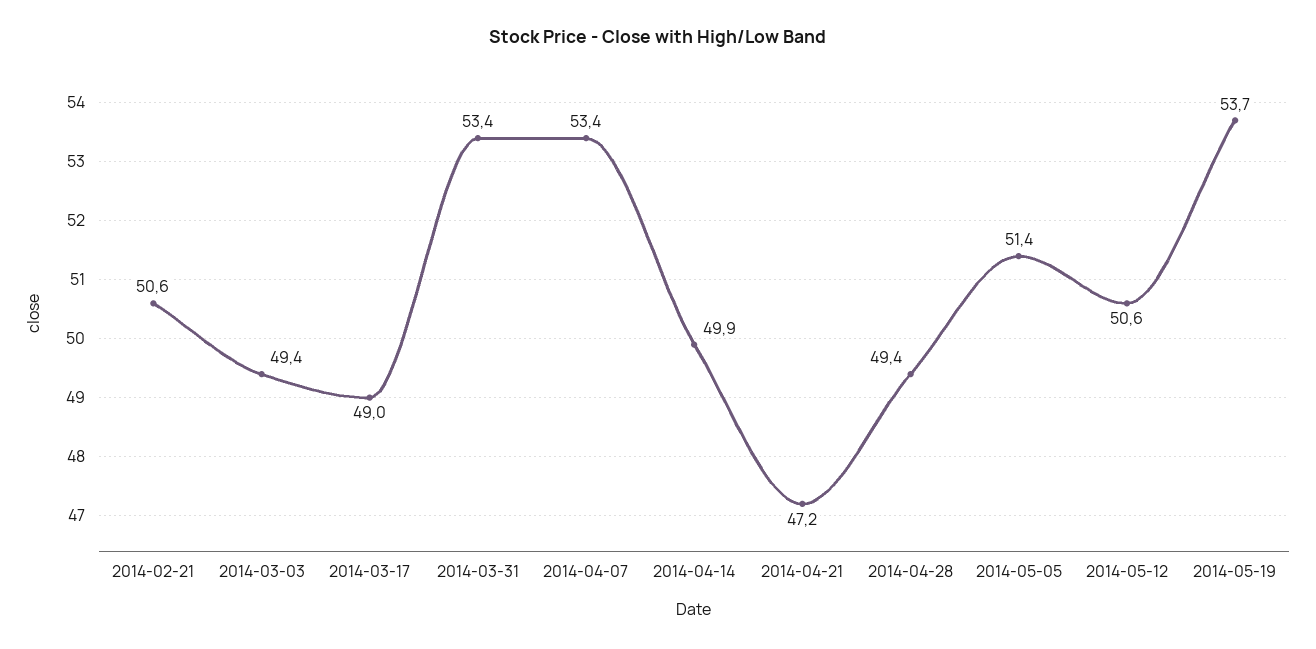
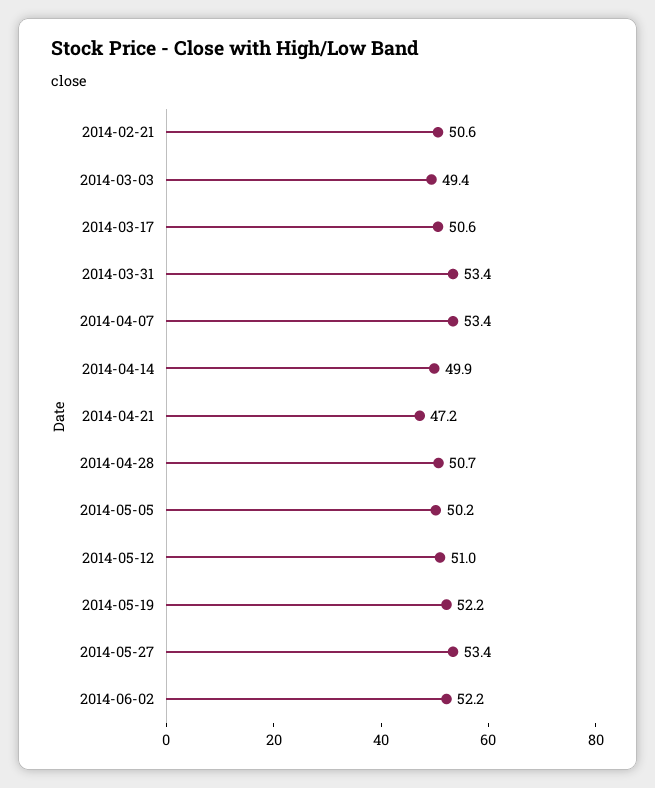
2014-03-17: 49 -> 50.6
2014-04-28: 49.4 -> 50.7
2014-05-05: 51.4 -> 50.2
2014-05-12: 50.6 -> 51
2014-05-19: 53.7 -> 52.2
2014-05-27: none -> 53.4
2014-06-02: none -> 52.2

